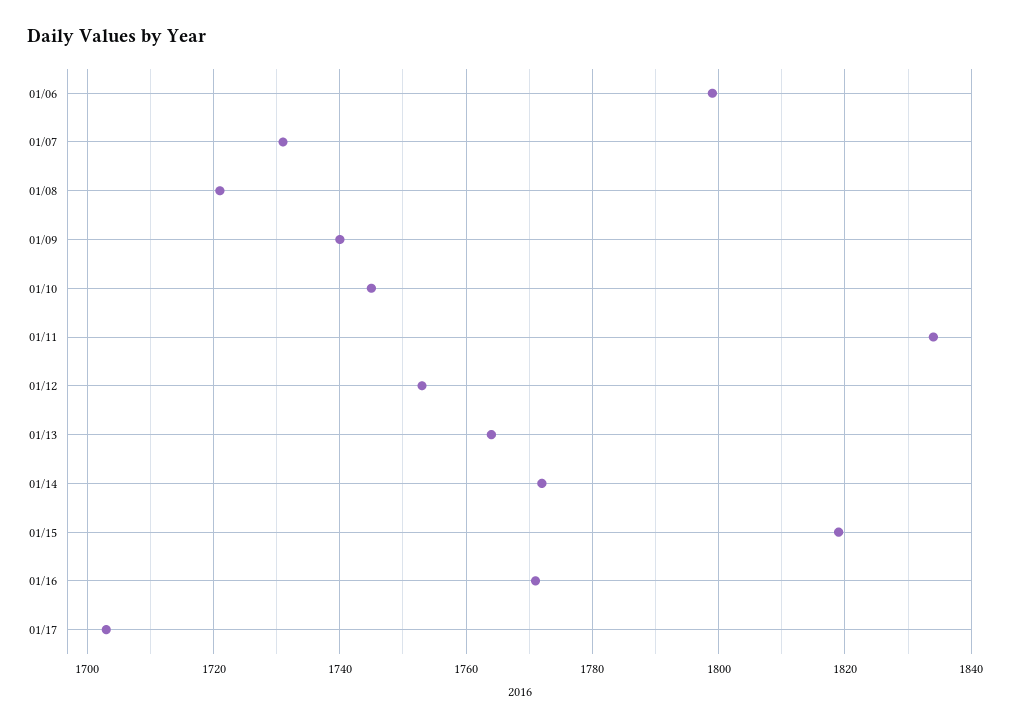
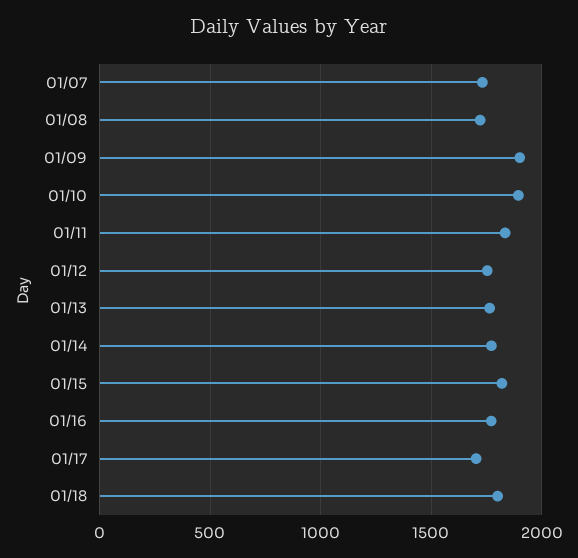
01/06: 1800 -> none
01/09: 1740 -> 1900
01/10: 1745 -> 1900
01/18: none -> 1800

